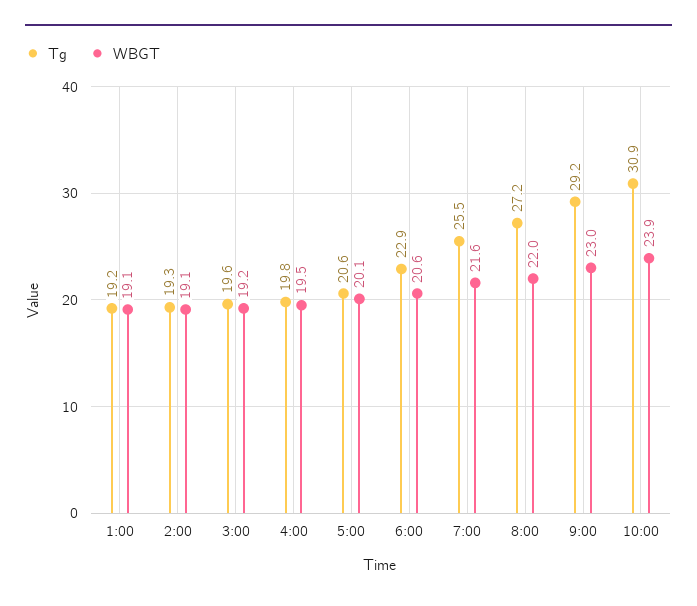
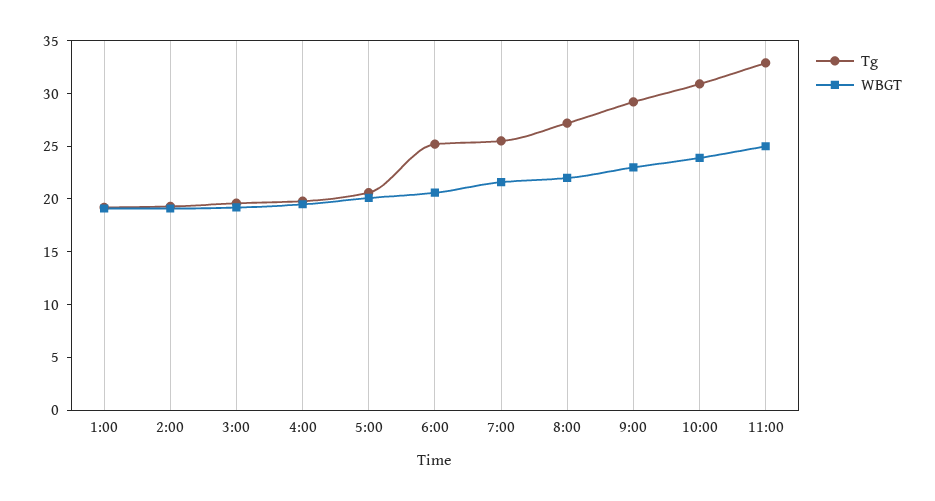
Tg, 6:00: 22.9 -> 25
Tg, 11:00: none -> 33
WBGT, 11:00: none -> 25

